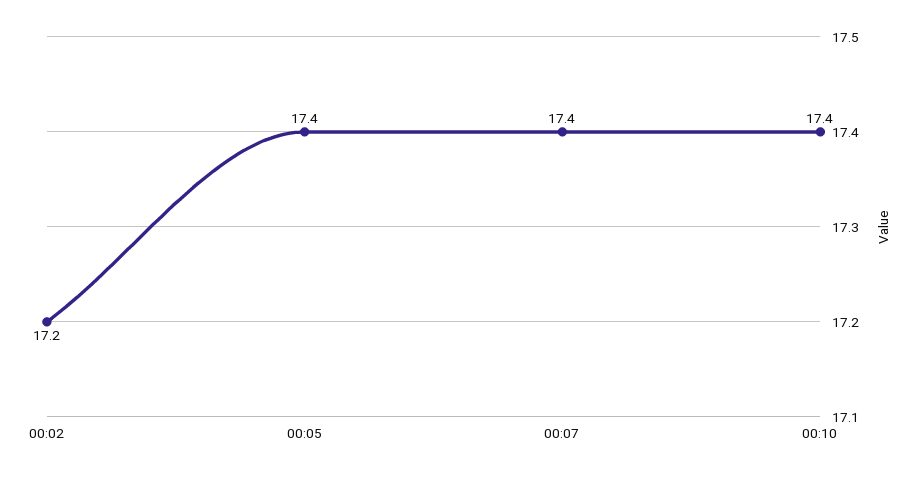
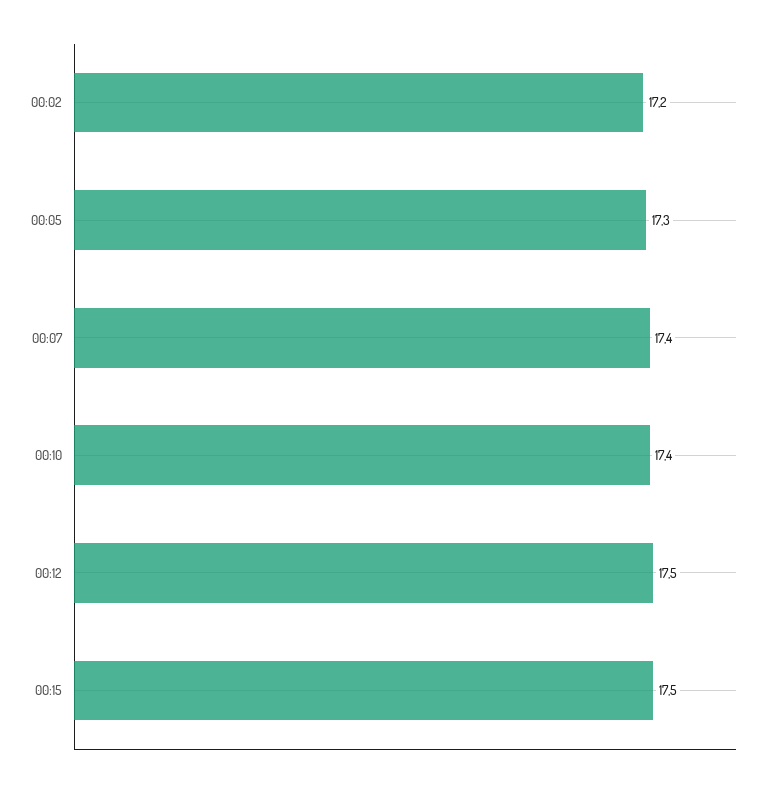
00:05: 17.4 -> 17.3
00:12: none -> 17.5
00:15: none -> 17.5

